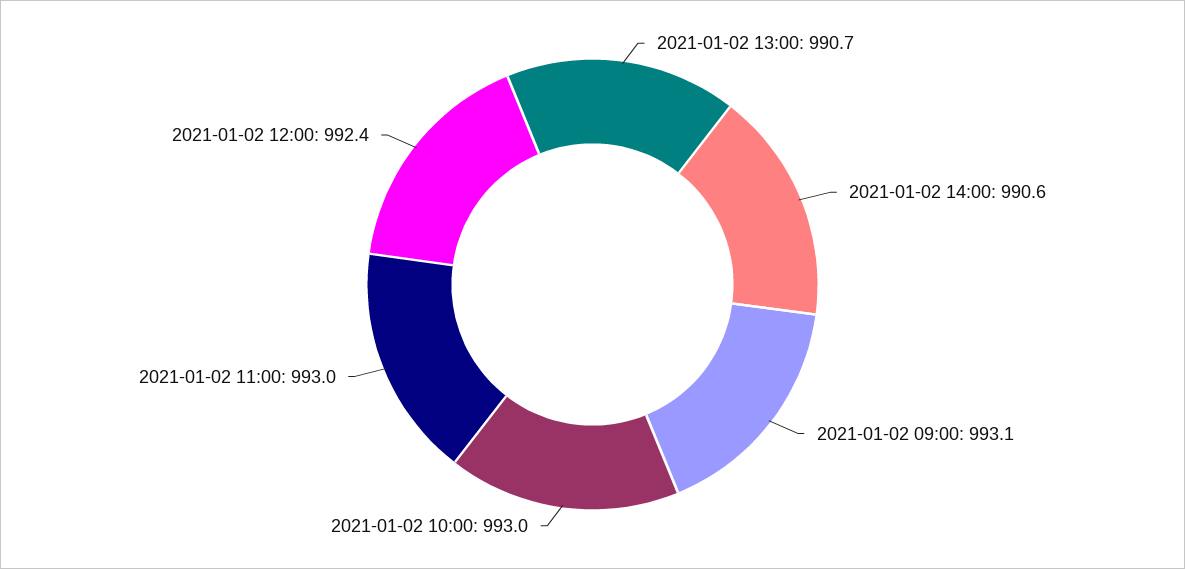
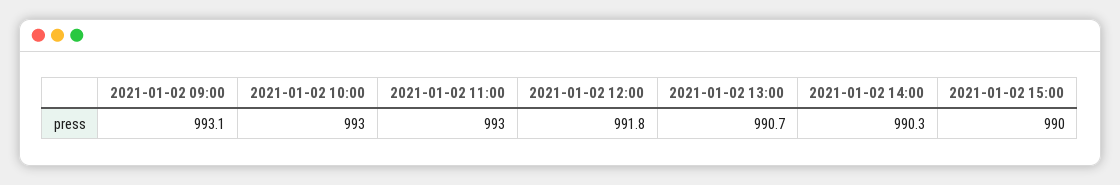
2021-01-02 14:00: 990.6 -> 990.3
2021-01-02 12:00: 992.4 -> 991.8
2021-01-02 15:00: none -> 990

